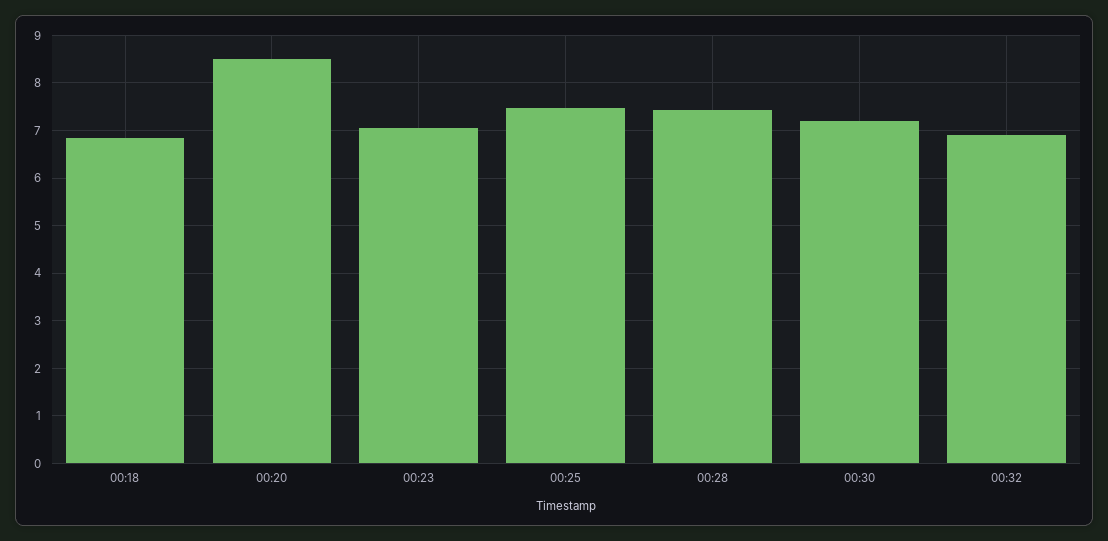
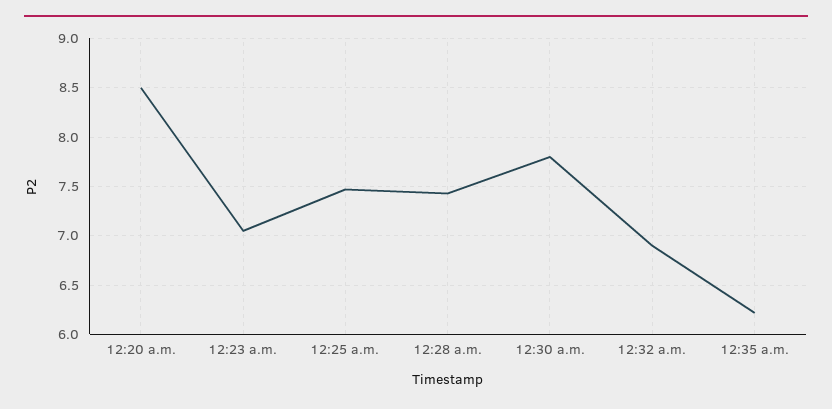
00:18: 6.8 -> none
00:30: 7.2 -> 7.8
12:35 a.m.: none -> 6.2

